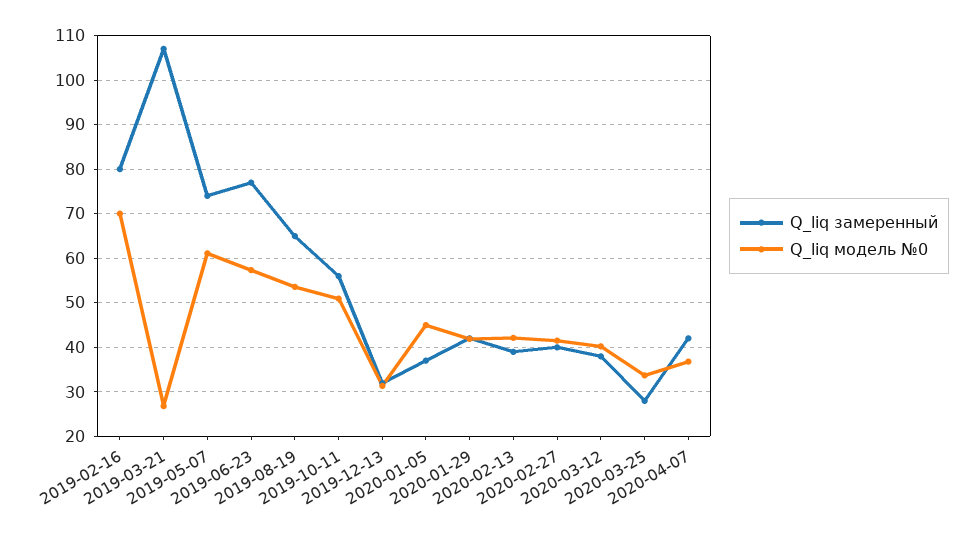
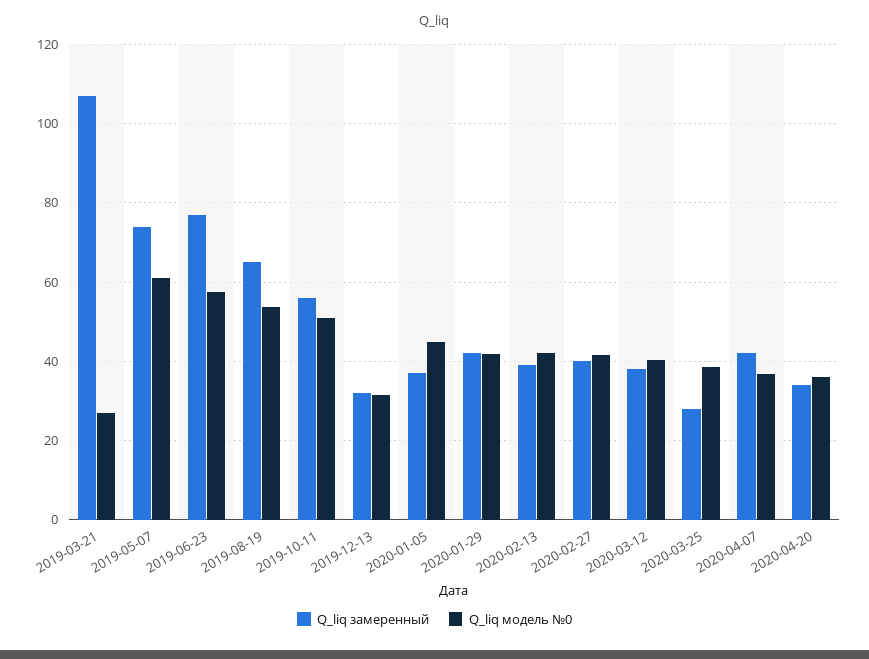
Q_liq замеренный, 2019-02-16: 80 -> none
Q_liq модель №0, 2019-02-16: 70 -> none
Q_liq модель №0, 2020-03-25: 34 -> 38
Q_liq замеренный, 2020-04-20: none -> 34
Q_liq модель №0, 2020-04-20: none -> 36

